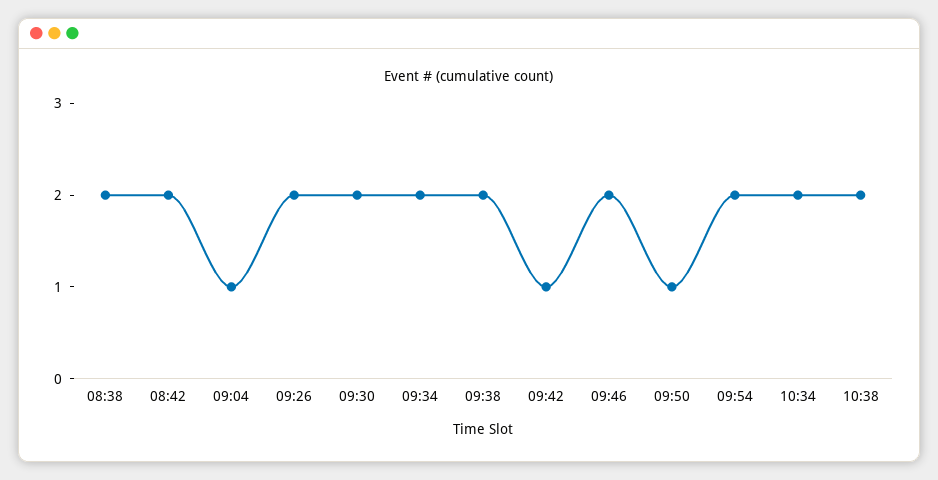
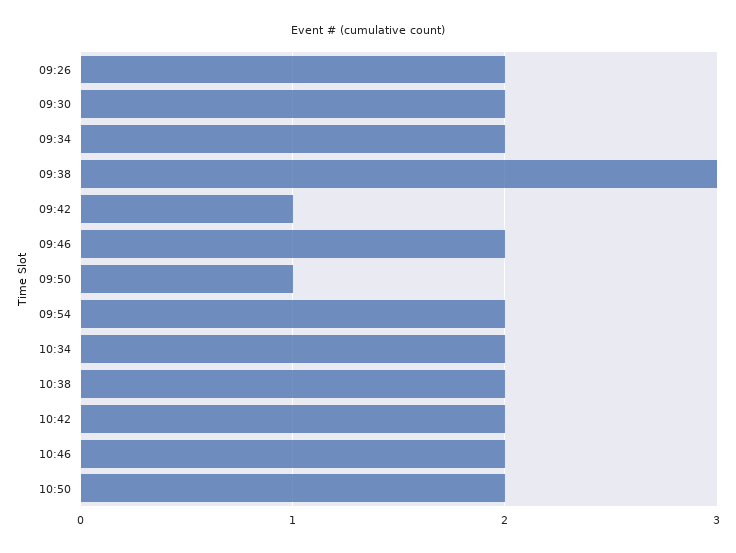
08:38: 2 -> none
08:42: 2 -> none
09:04: 1 -> none
09:38: 2 -> 3
10:42: none -> 2
10:46: none -> 2
10:50: none -> 2

